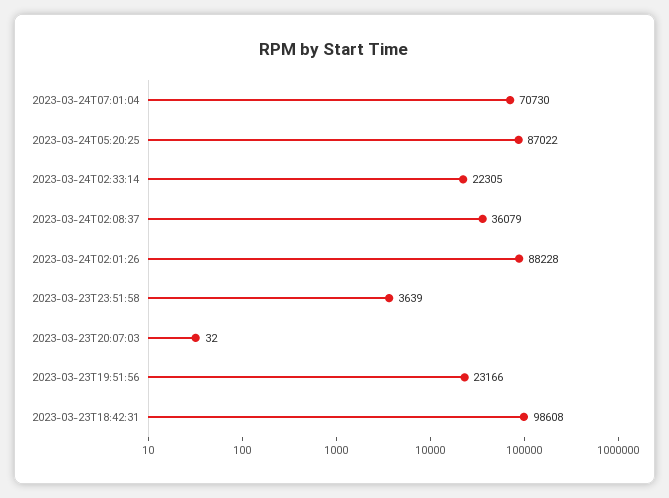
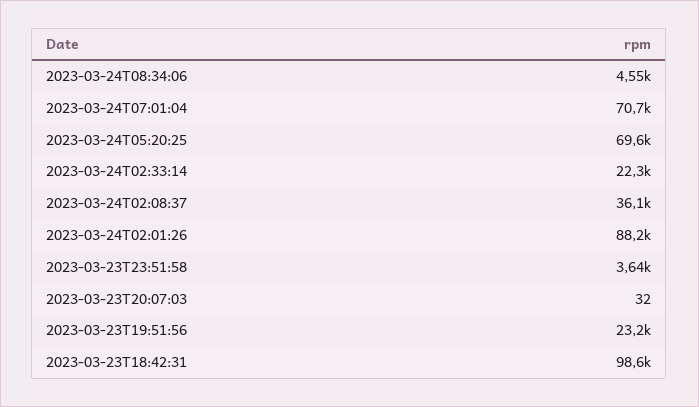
2023-03-24T05:20:25: 87022 -> 69600
2023-03-24T08:34:06: none -> 4550

